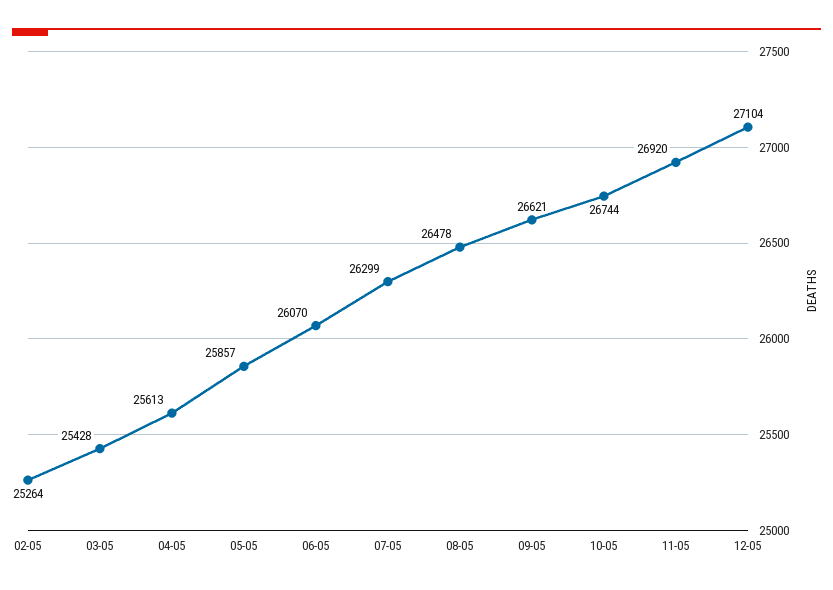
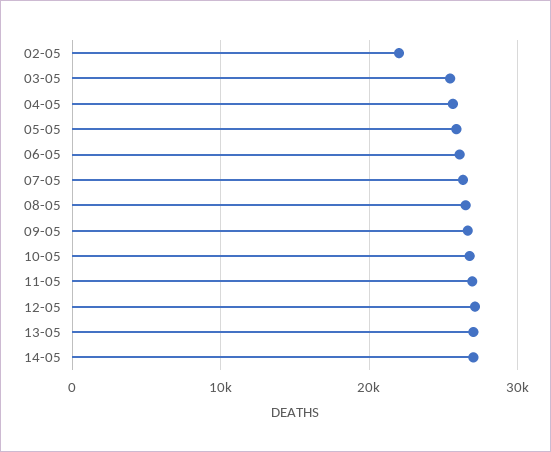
02-05: 25264 -> 22000
13-05: none -> 27000
14-05: none -> 27000

